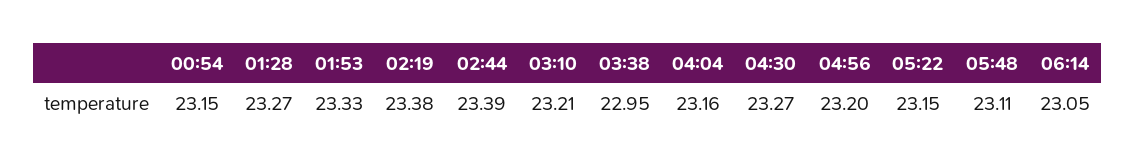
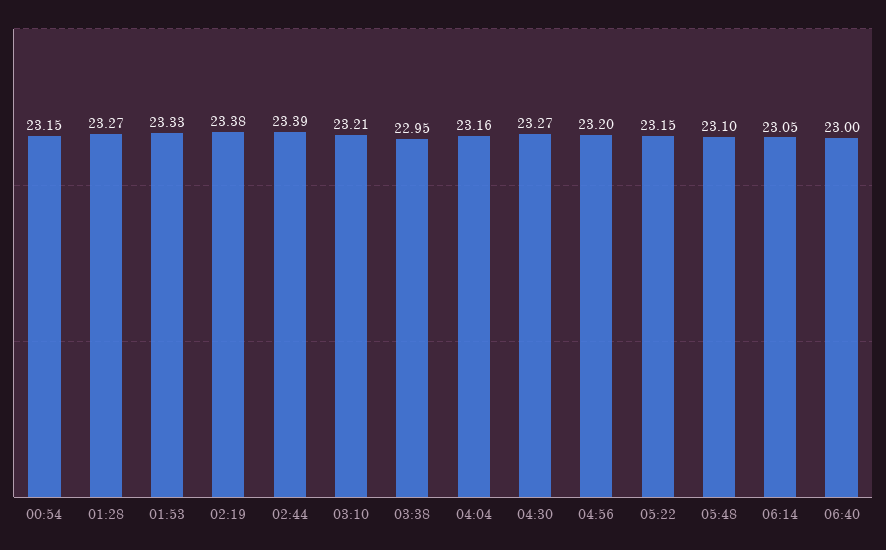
05:48: 23.11 -> 23.1
06:40: none -> 23

